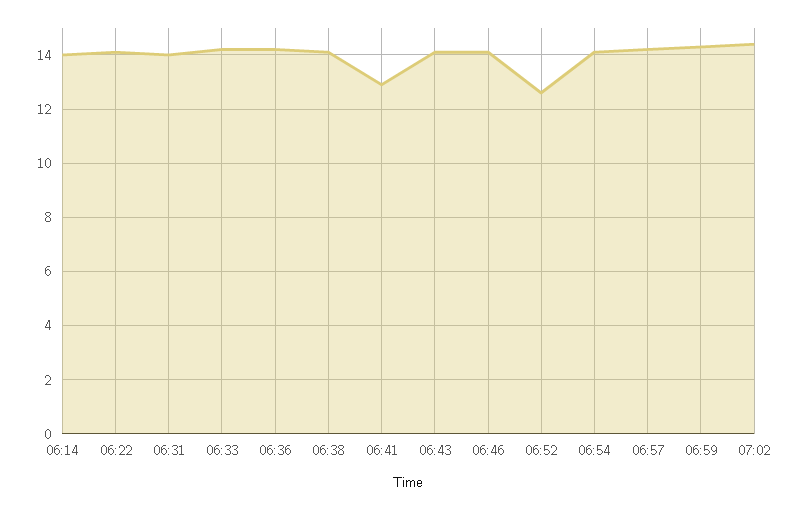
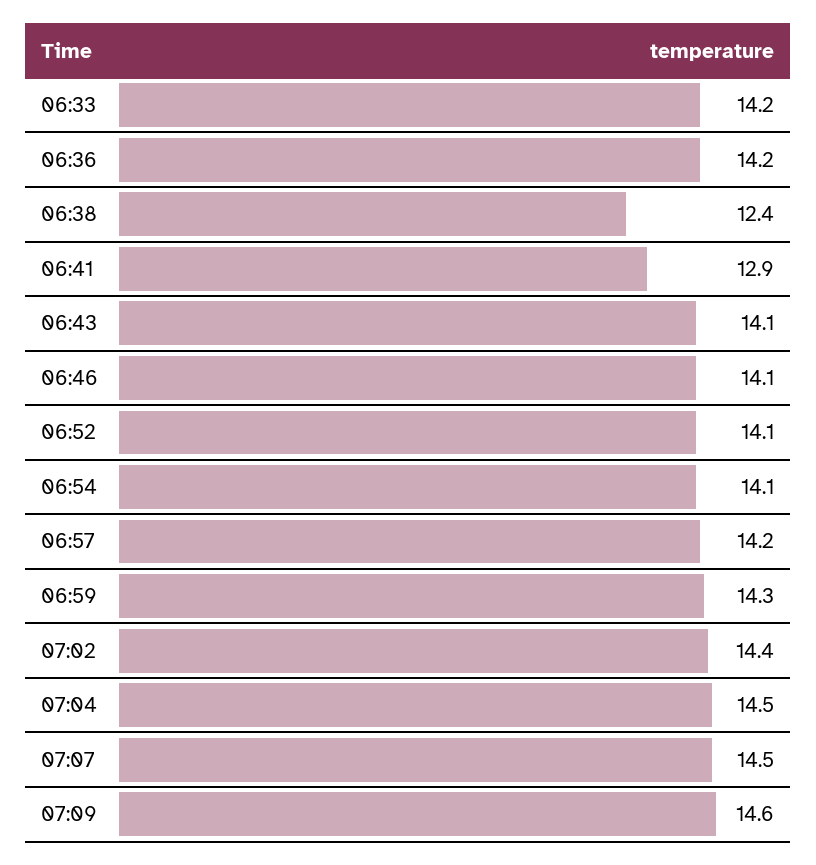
06:14: 14 -> none
06:22: 14 -> none
06:31: 14 -> none
06:38: 14 -> 12.4
06:52: 12.5 -> 14.1
07:04: none -> 14.5
07:07: none -> 14.5
07:09: none -> 14.6

